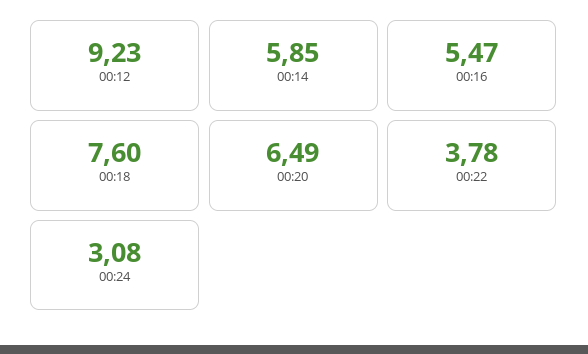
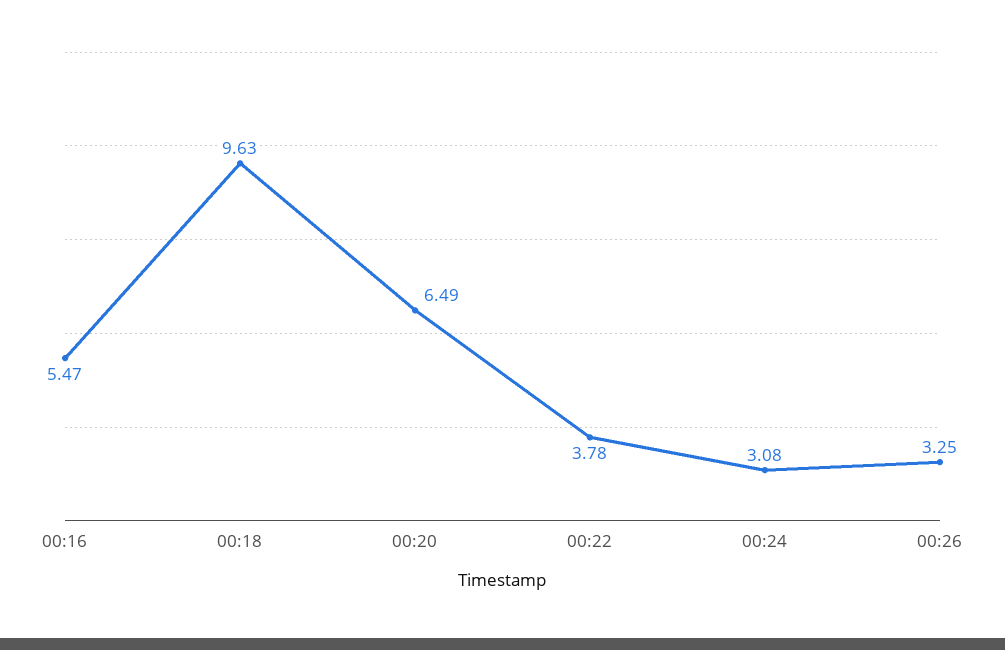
00:12: 9.23 -> none
00:14: 5.85 -> none
00:18: 7.6 -> 9.63
00:26: none -> 3.25

